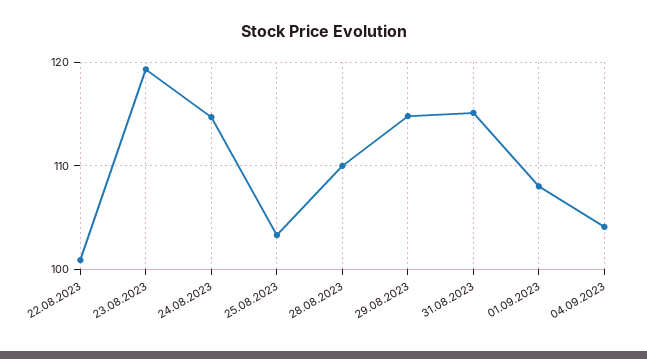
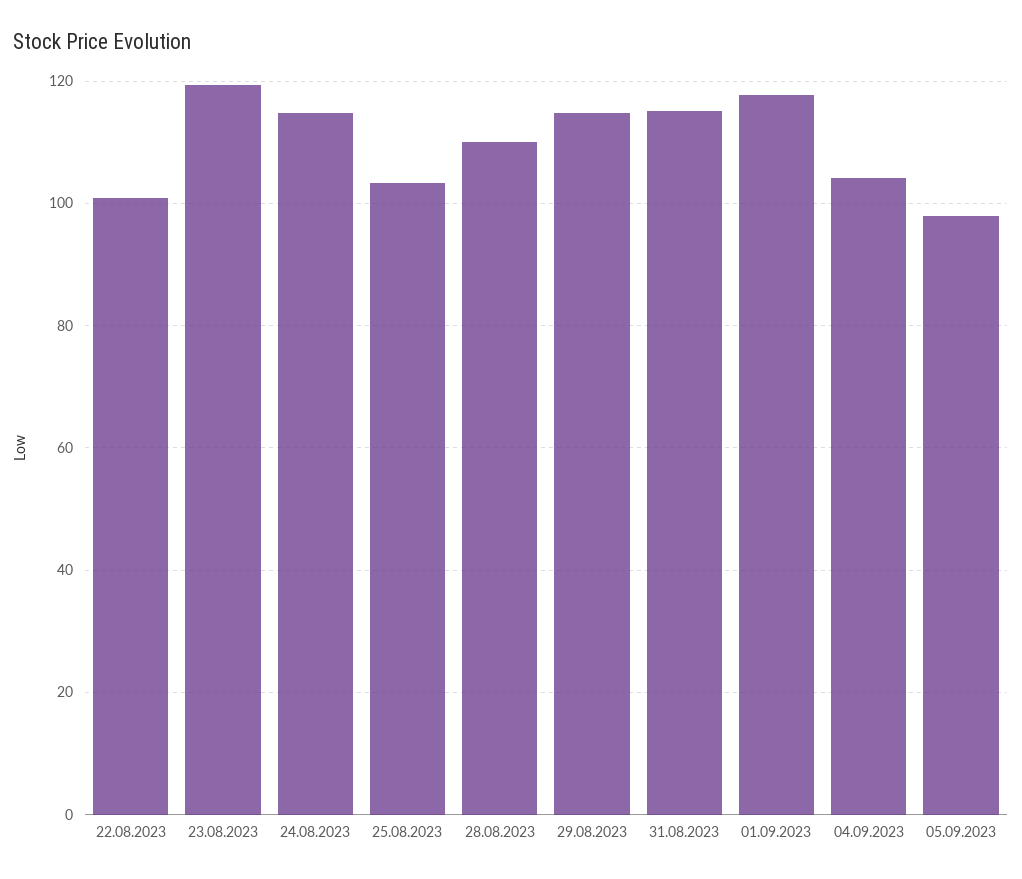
01.09.2023: 108 -> 118
05.09.2023: none -> 98

